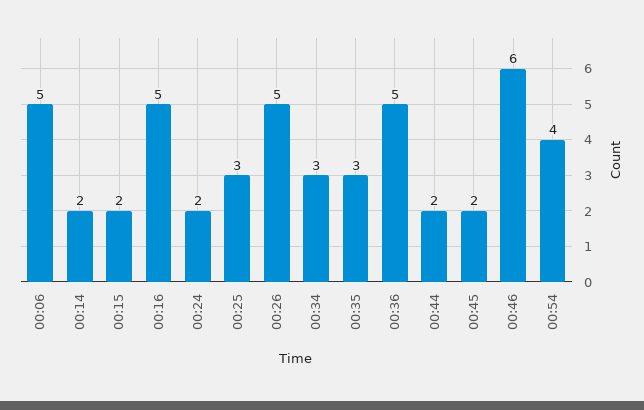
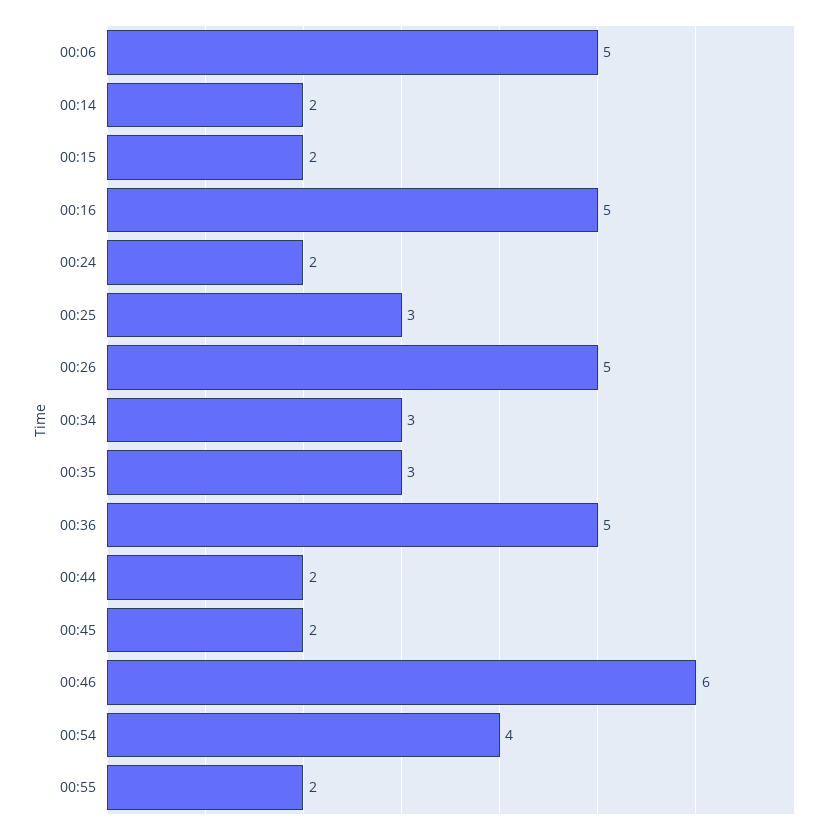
00:55: none -> 2

